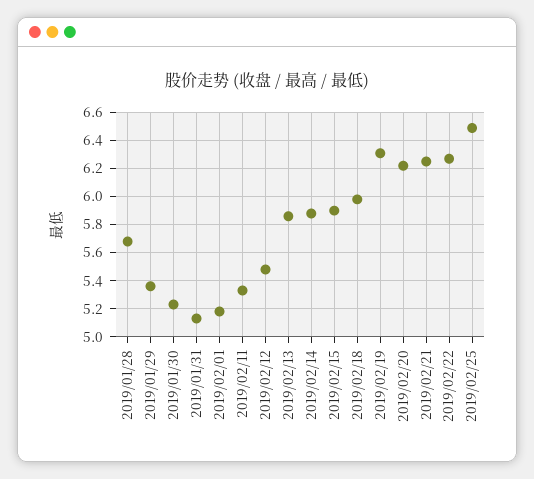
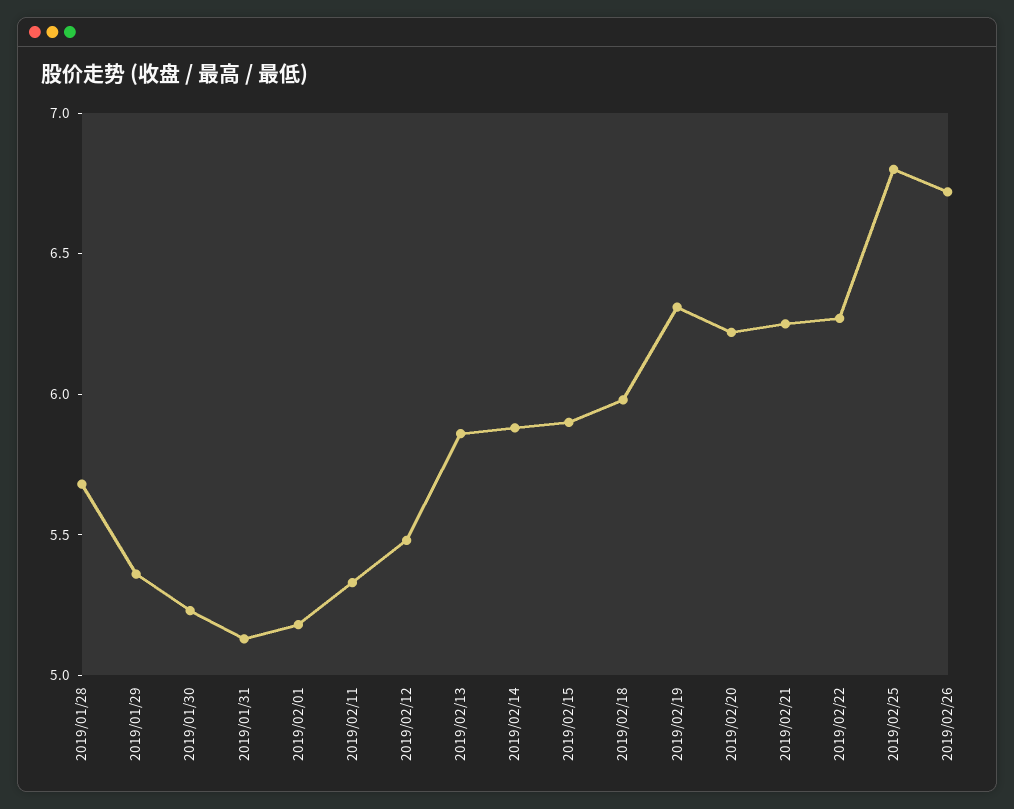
2019/02/25: 6.5 -> 6.8
2019/02/26: none -> 6.7

